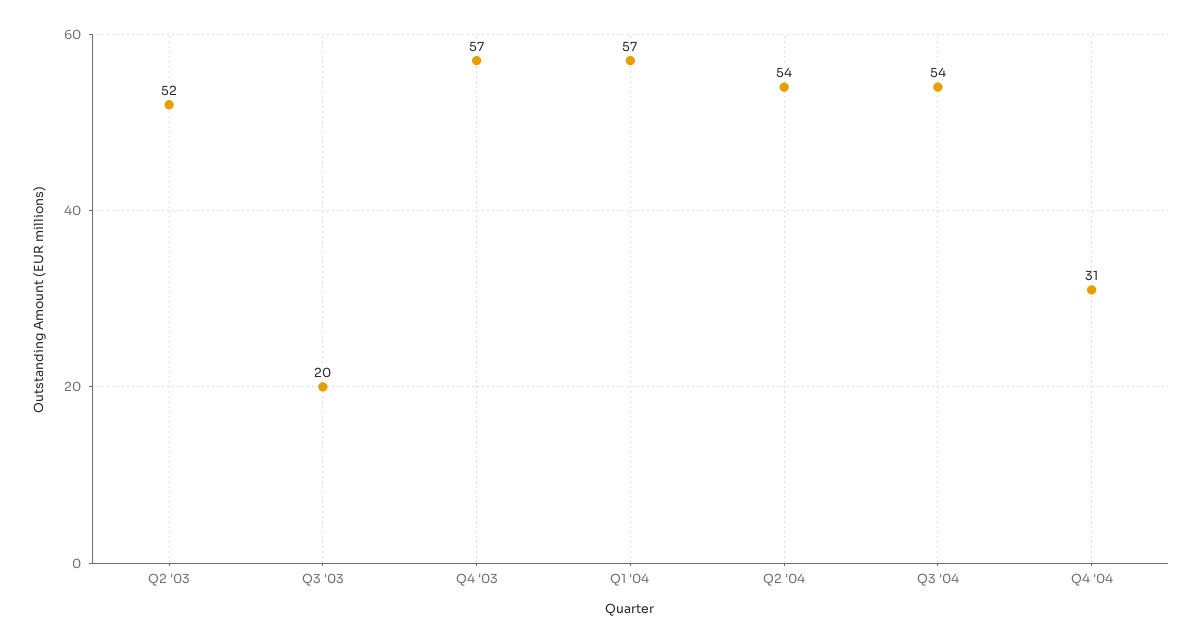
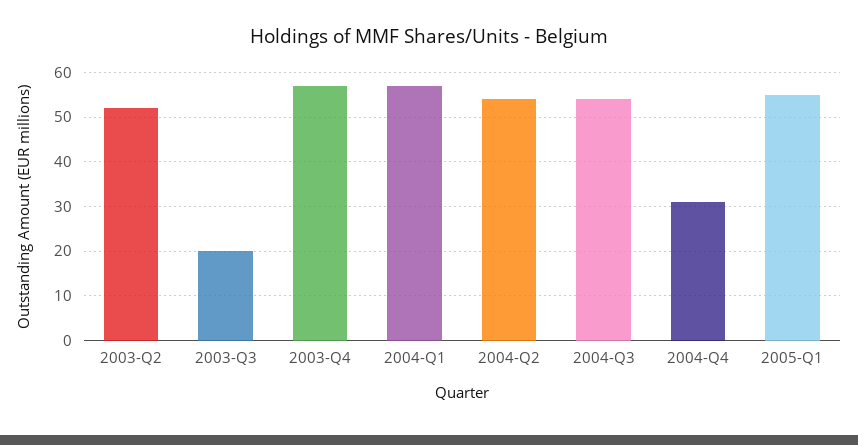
2005-Q1: none -> 55

